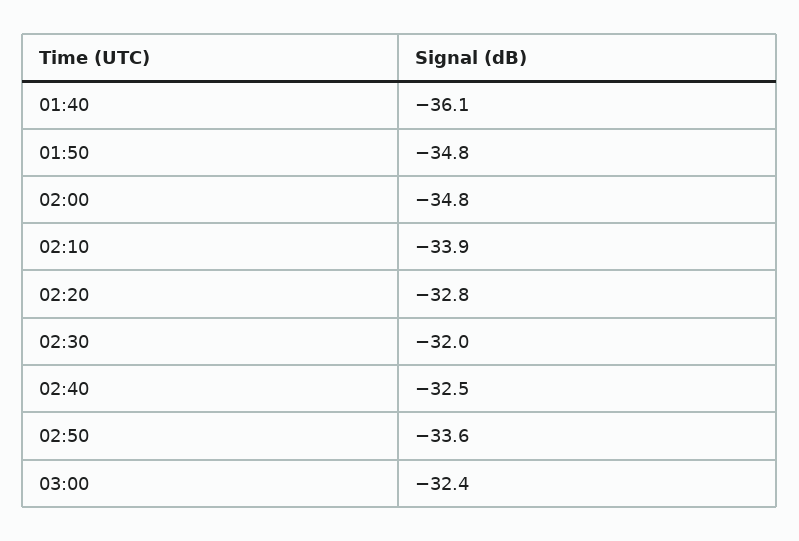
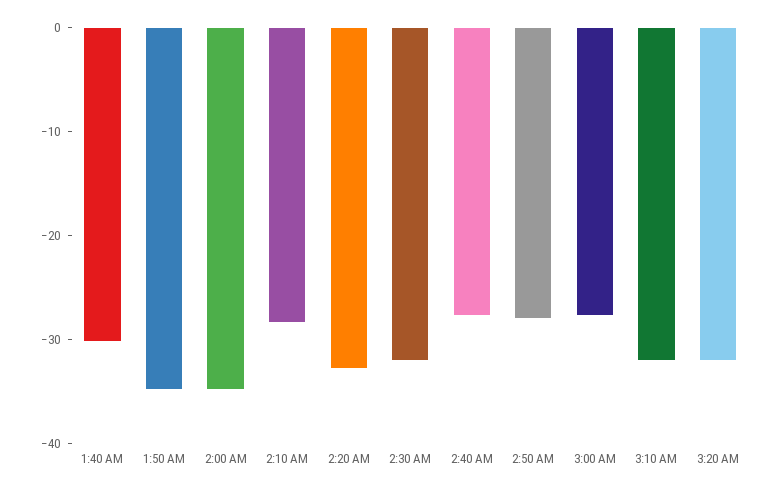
01:40: -36.1 -> -30
02:10: -33.9 -> -28
02:40: -32.5 -> -28
02:50: -33.6 -> -28
03:00: -32.4 -> -28
3:10 AM: none -> -32
3:20 AM: none -> -32

